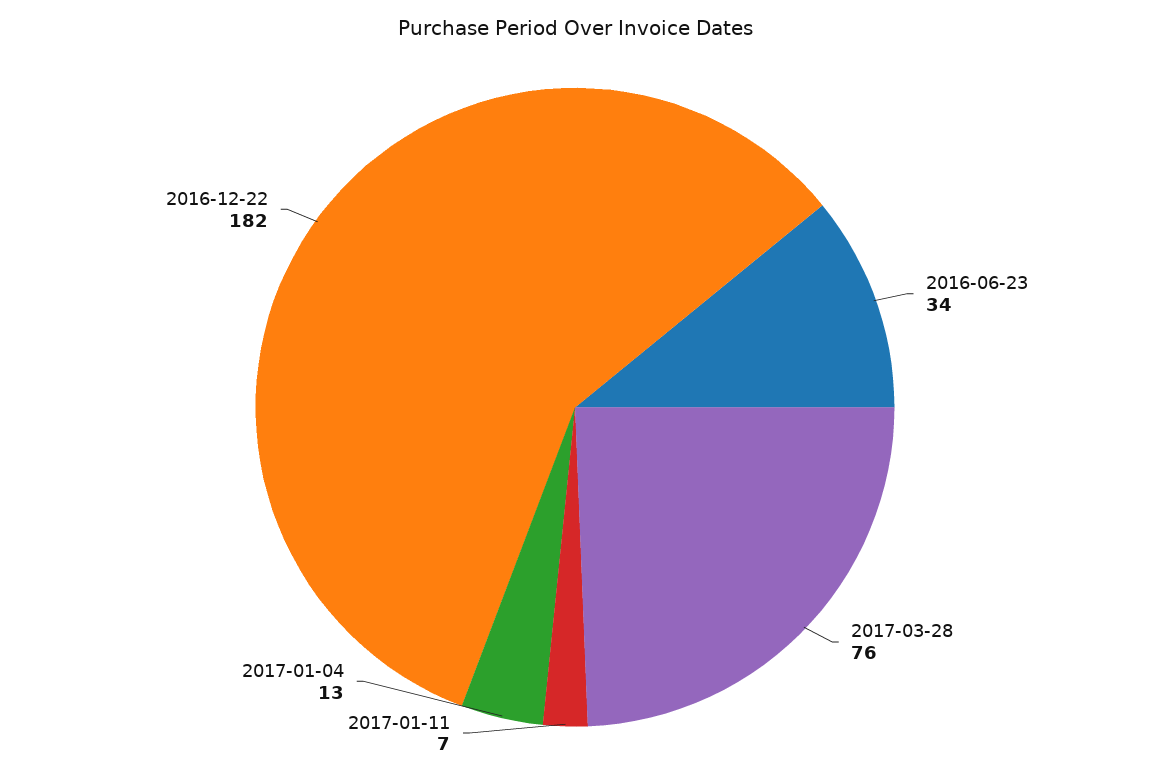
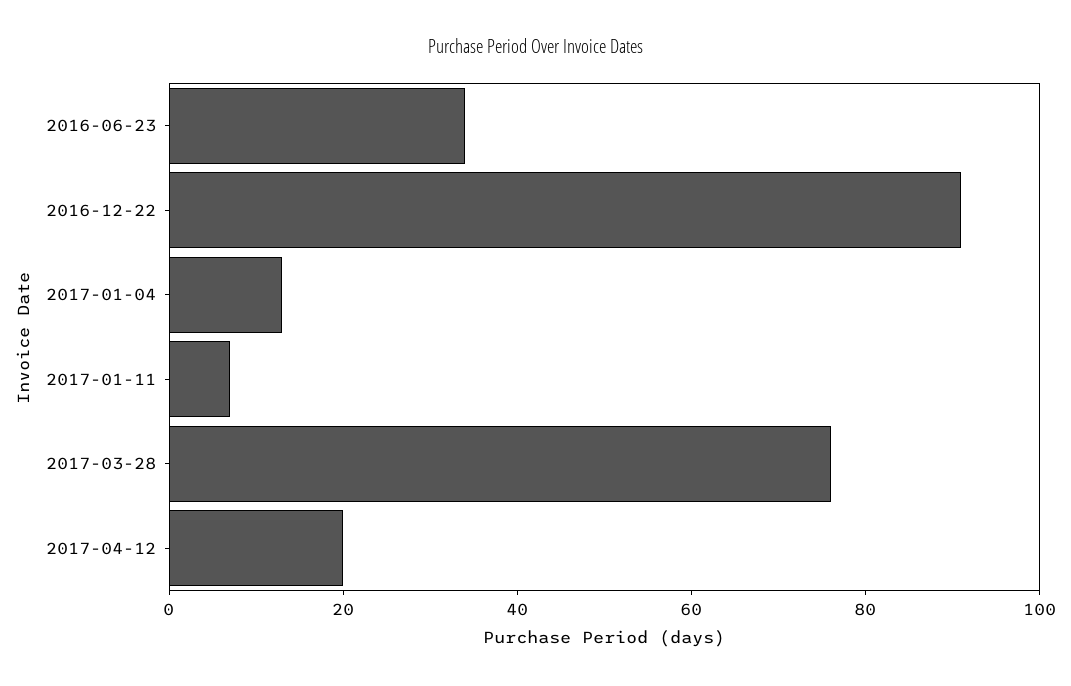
2016-12-22: 182 -> 90
2017-04-12: none -> 20

